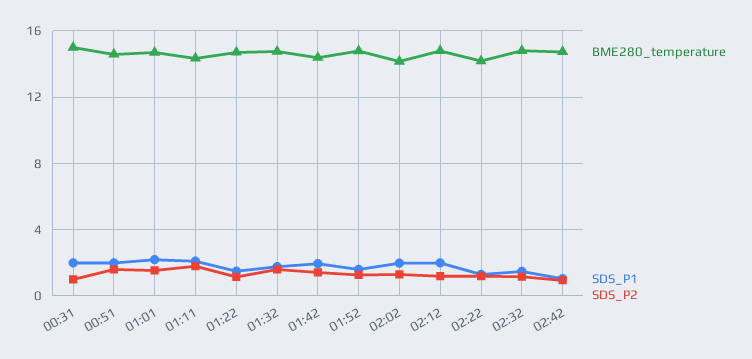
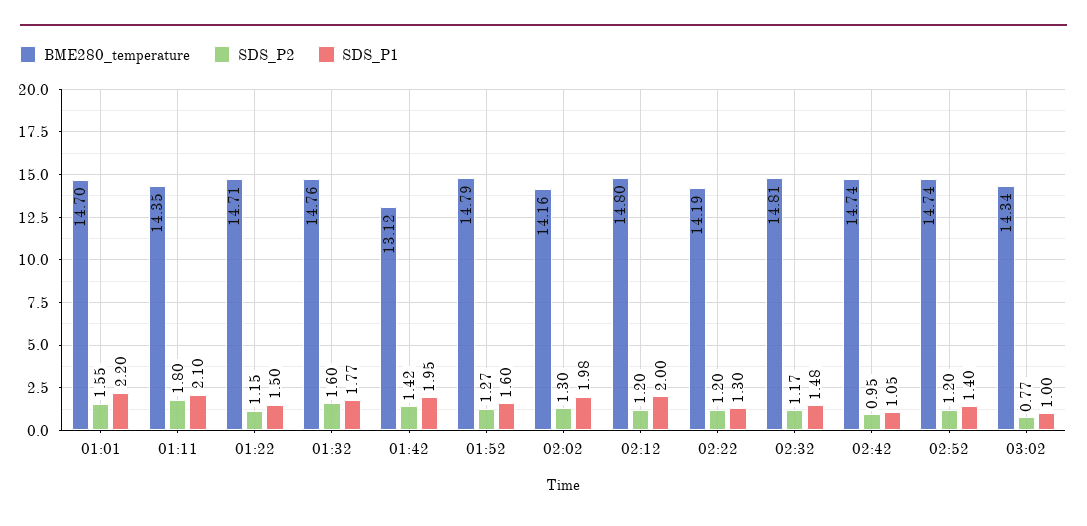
BME280_temperature, 00:31: 15 -> none
SDS_P1, 00:31: 2 -> none
SDS_P2, 00:31: 1 -> none
BME280_temperature, 00:51: 14.5 -> none
SDS_P1, 00:51: 2 -> none
SDS_P2, 00:51: 1.5 -> none
BME280_temperature, 01:42: 14.5 -> 13.12
BME280_temperature, 02:52: none -> 14.74
SDS_P2, 02:52: none -> 1.2
SDS_P1, 02:52: none -> 1.4
BME280_temperature, 03:02: none -> 14.34
SDS_P2, 03:02: none -> 0.77
SDS_P1, 03:02: none -> 1

